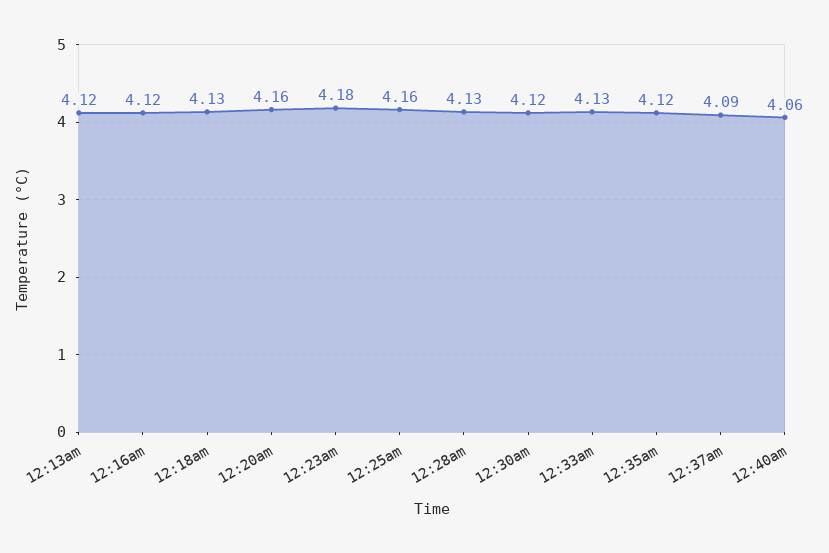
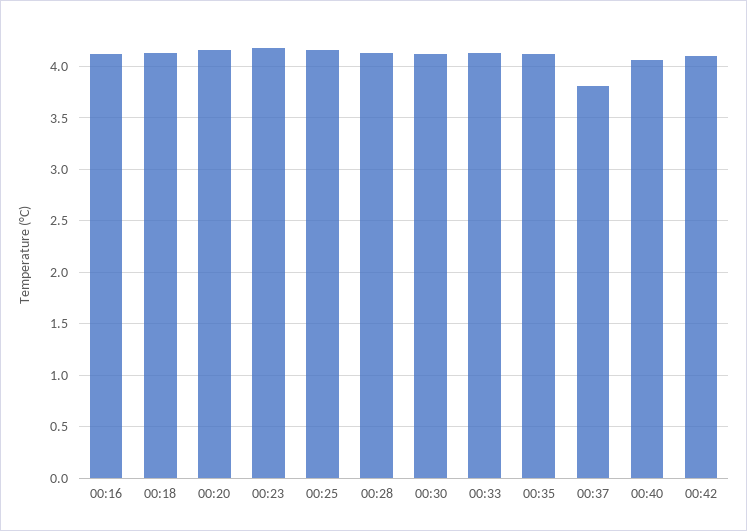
12:13am: 4.12 -> none
12:37am: 4.09 -> 3.8
00:42: none -> 4.1

